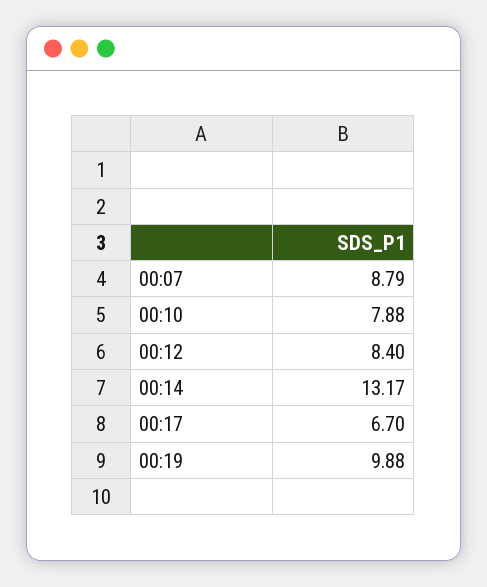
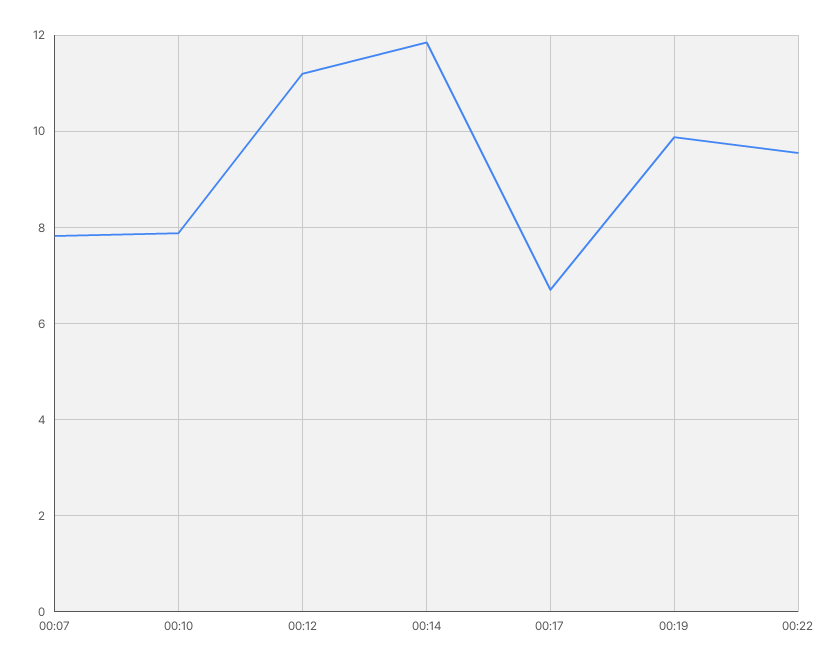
00:07: 8.79 -> 7.8
00:12: 8.4 -> 11.2
00:14: 13.17 -> 11.8
00:22: none -> 9.6

